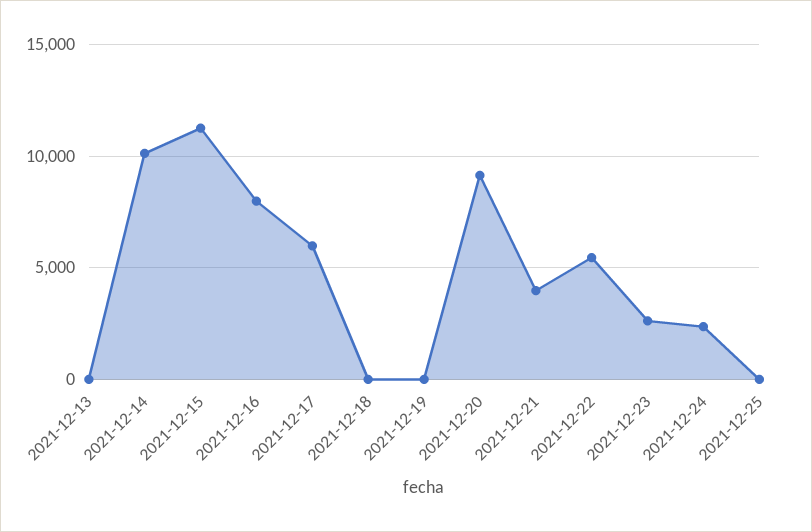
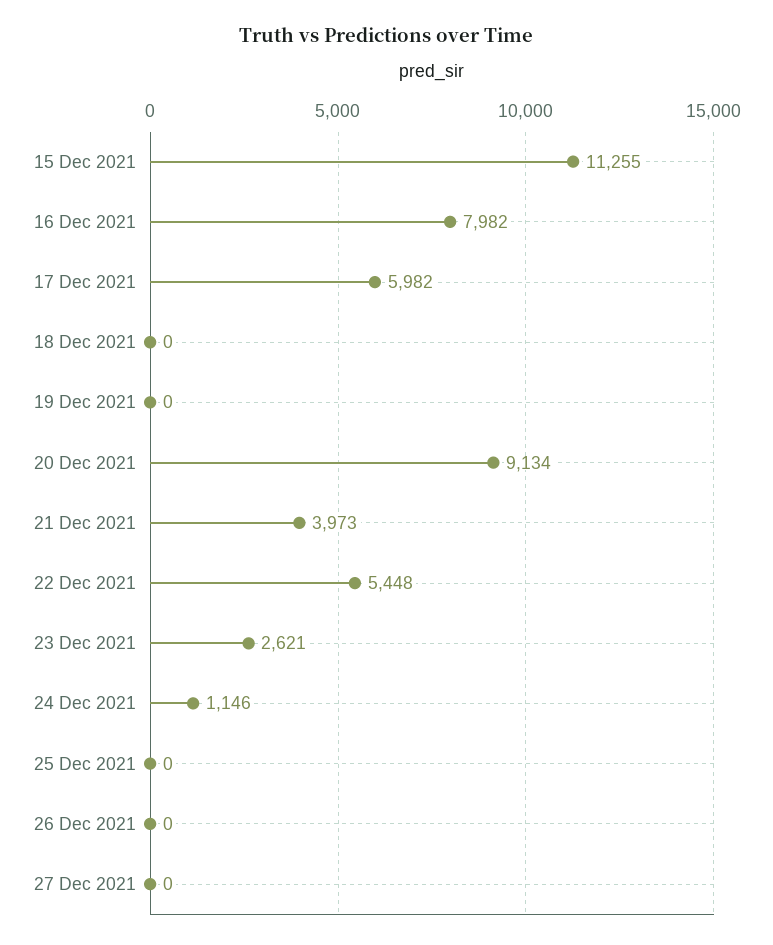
2021-12-13: 0 -> none
2021-12-14: 10000 -> none
2021-12-24: 2500 -> 1146
26 Dec 2021: none -> 0
27 Dec 2021: none -> 0

